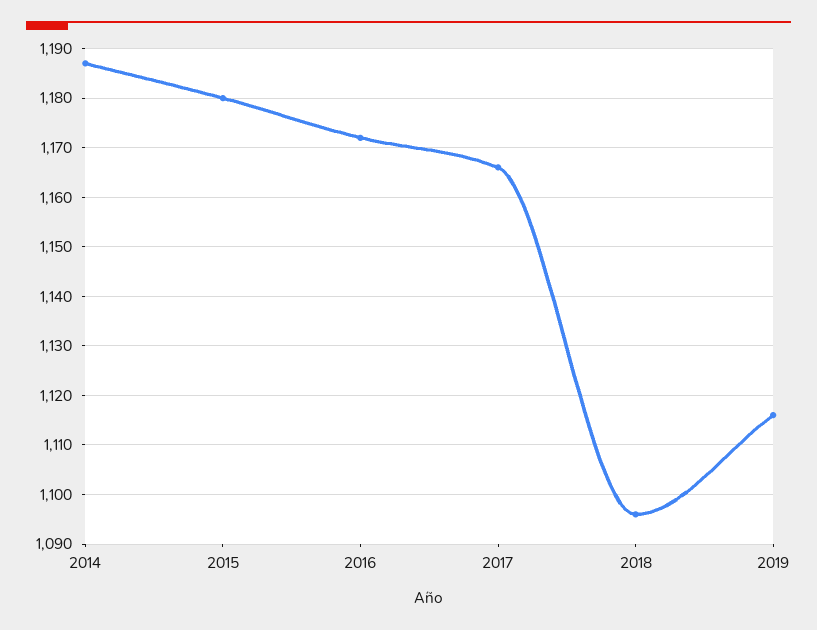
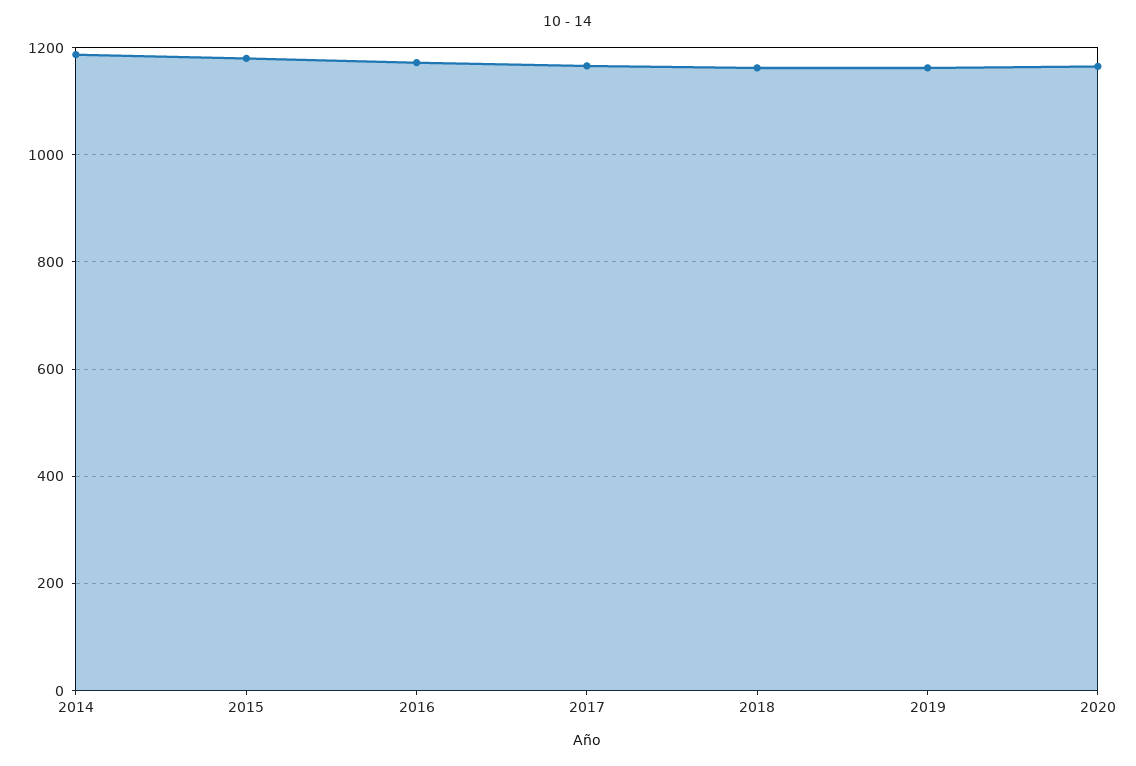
2018: 1095 -> 1160
2019: 1115 -> 1160
2020: none -> 1160

